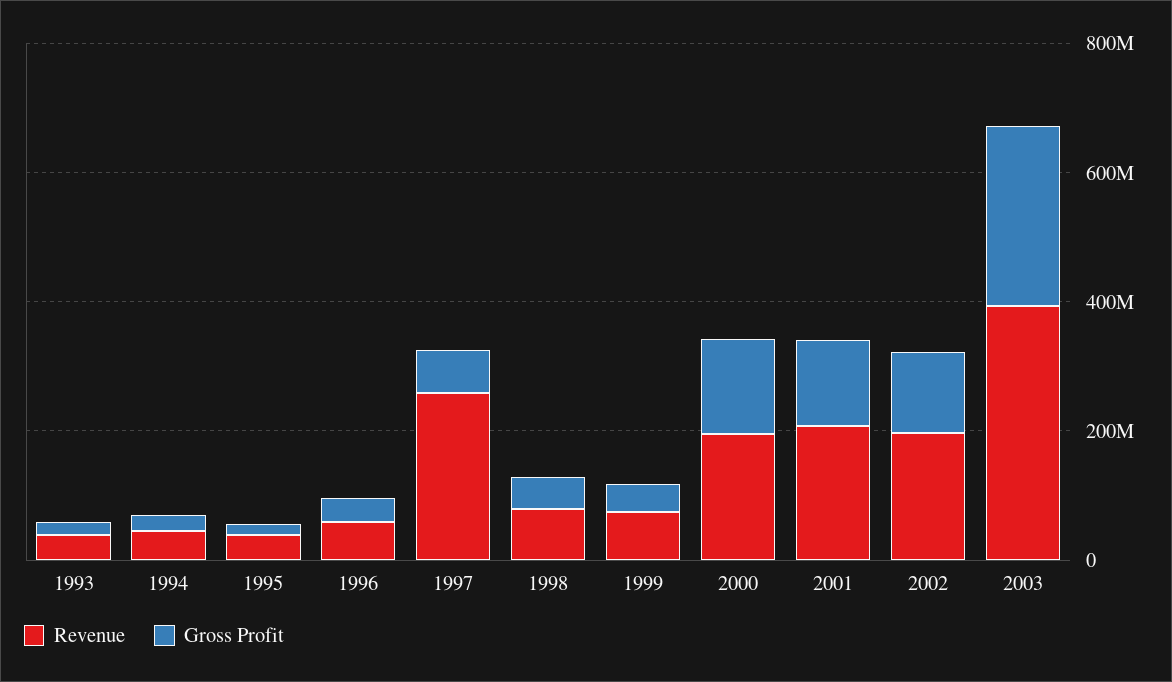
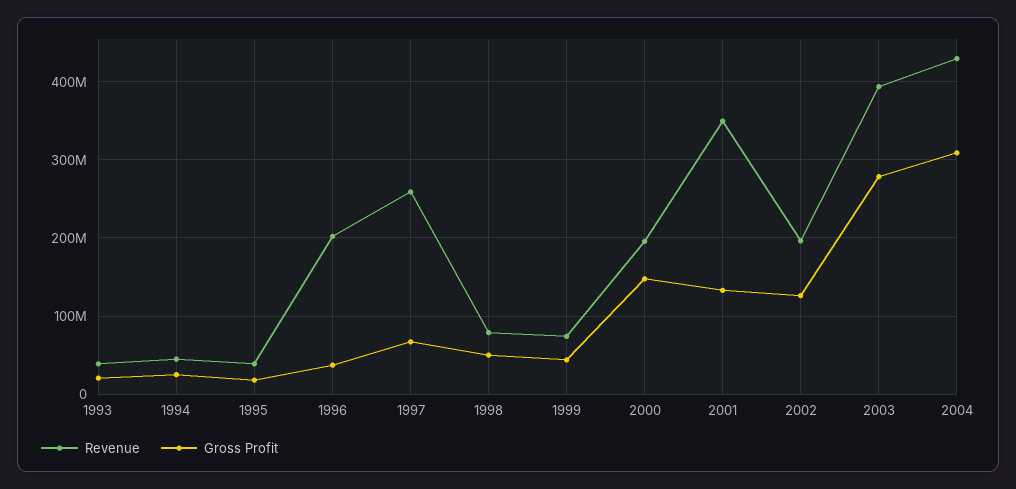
Revenue, 1996: 50000000 -> 200000000
Revenue, 2001: 200000000 -> 350000000
Revenue, 2004: none -> 430000000
Gross Profit, 2004: none -> 310000000

